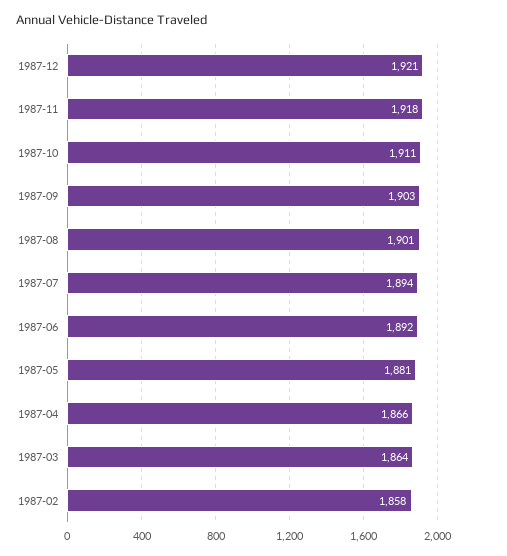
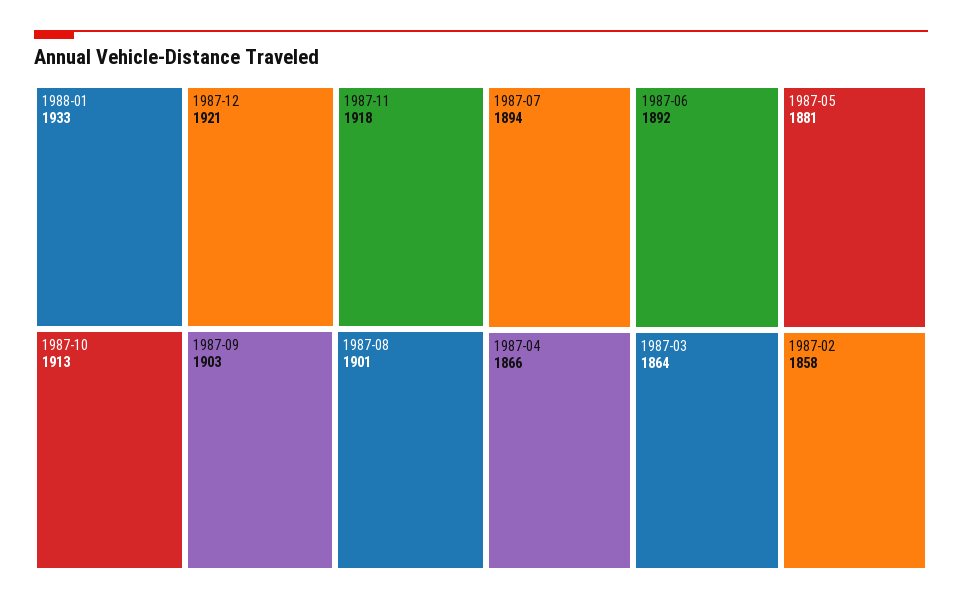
1987-10: 1911 -> 1913
1988-01: none -> 1933

